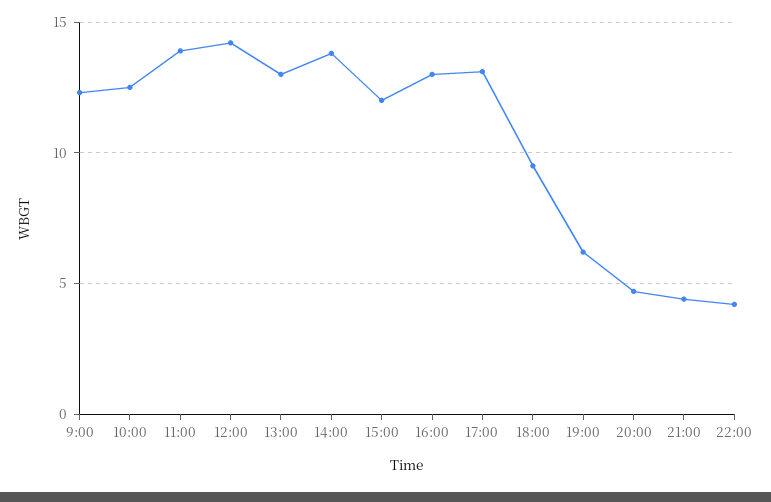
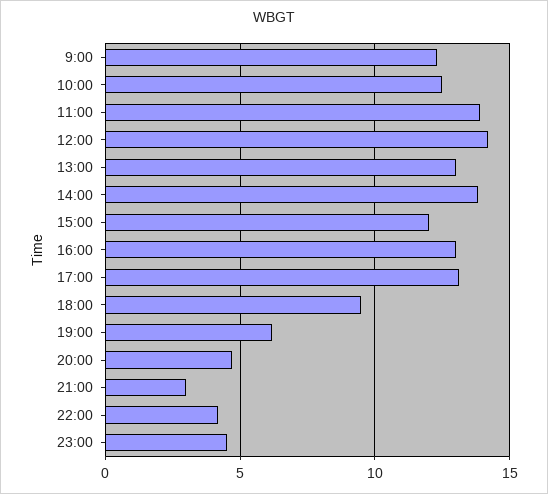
21:00: 4.5 -> 3
23:00: none -> 4.5

